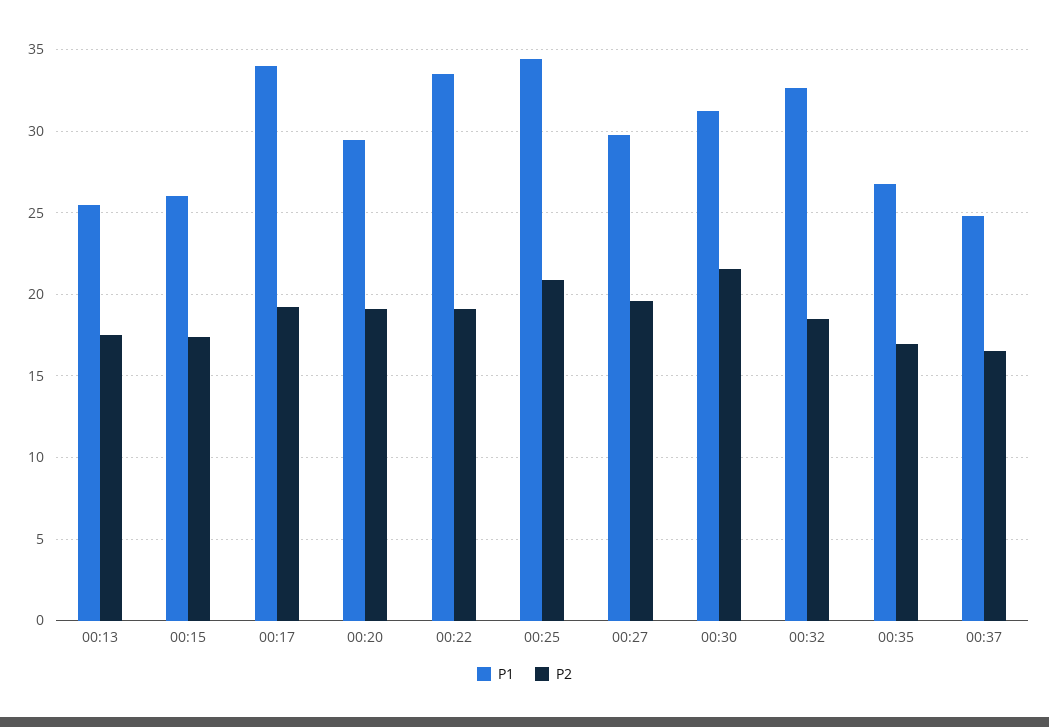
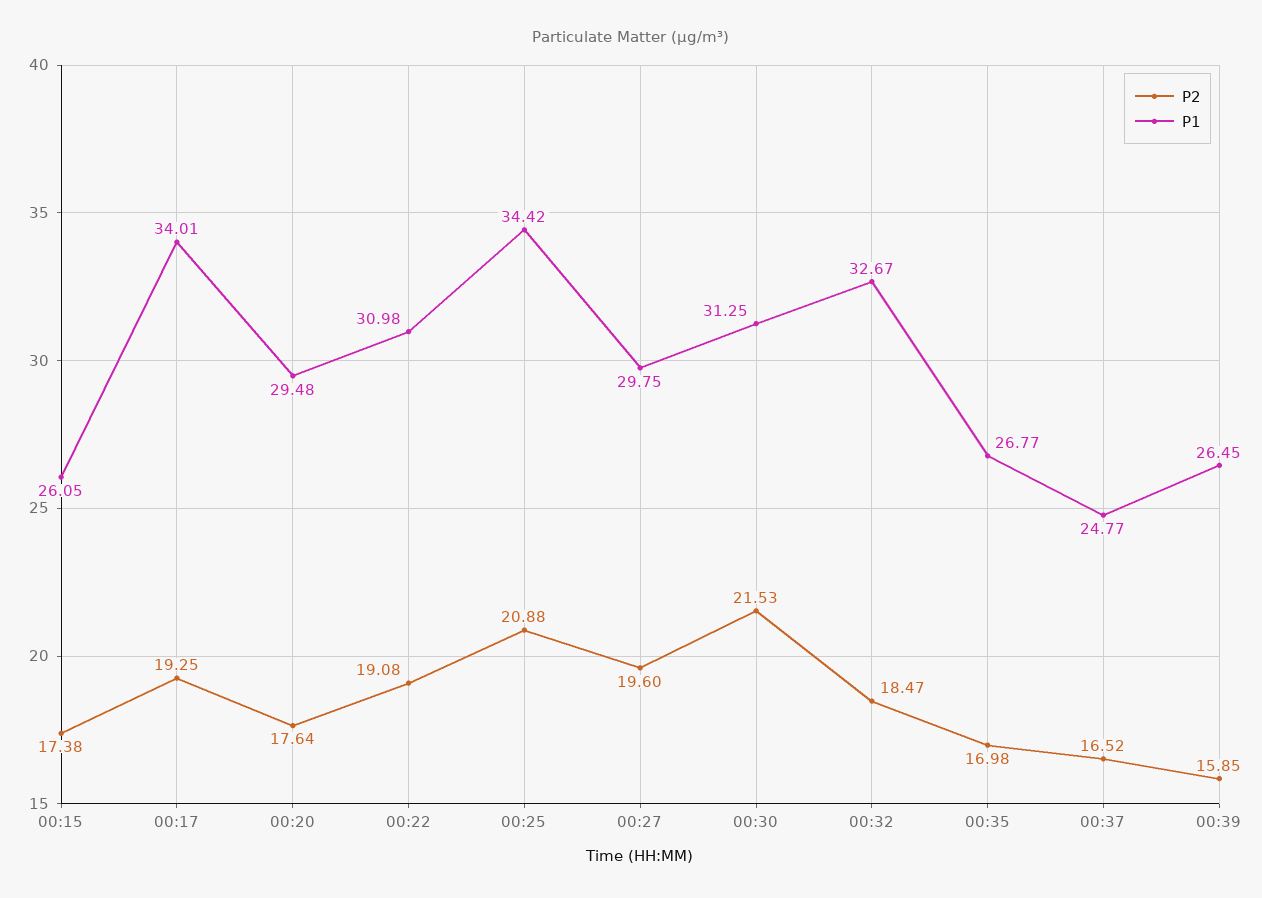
P1, 00:13: 25.5 -> none
P2, 00:13: 17.5 -> none
P2, 00:20: 19 -> 17.64
P1, 00:22: 33.5 -> 30.98
P2, 00:39: none -> 15.85
P1, 00:39: none -> 26.45

